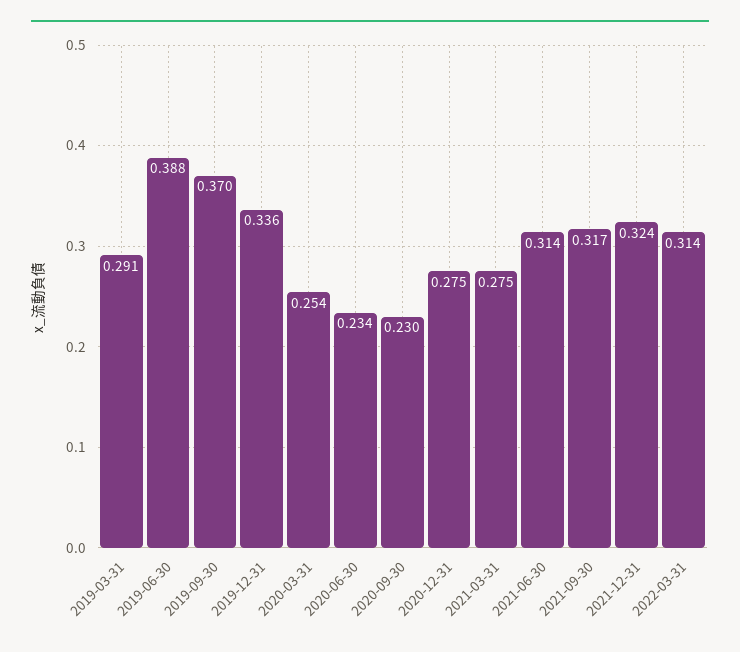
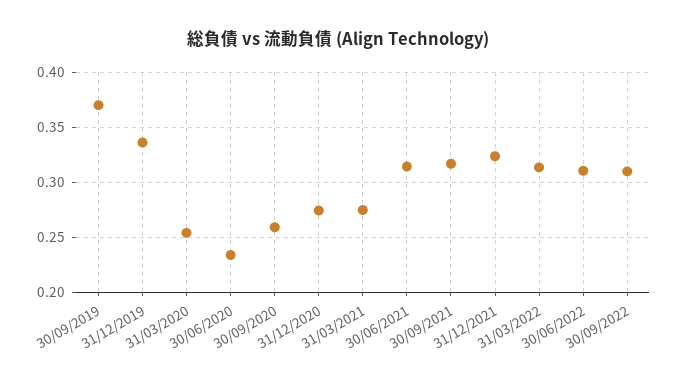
2019-03-31: 0.291 -> none
2019-06-30: 0.388 -> none
2020-09-30: 0.23 -> 0.26
30/06/2022: none -> 0.31
30/09/2022: none -> 0.31

